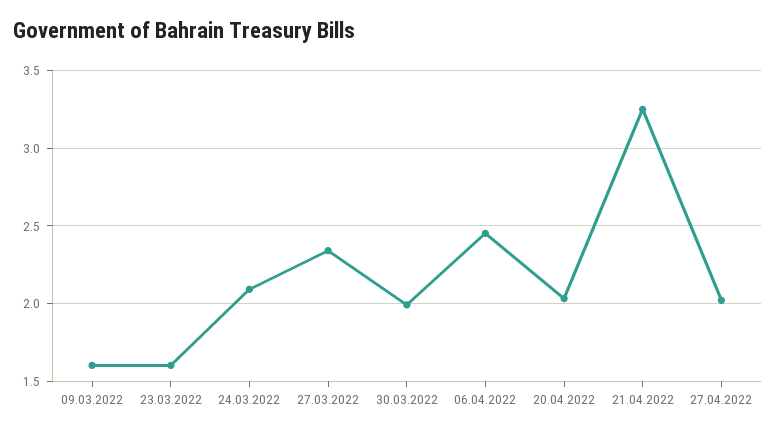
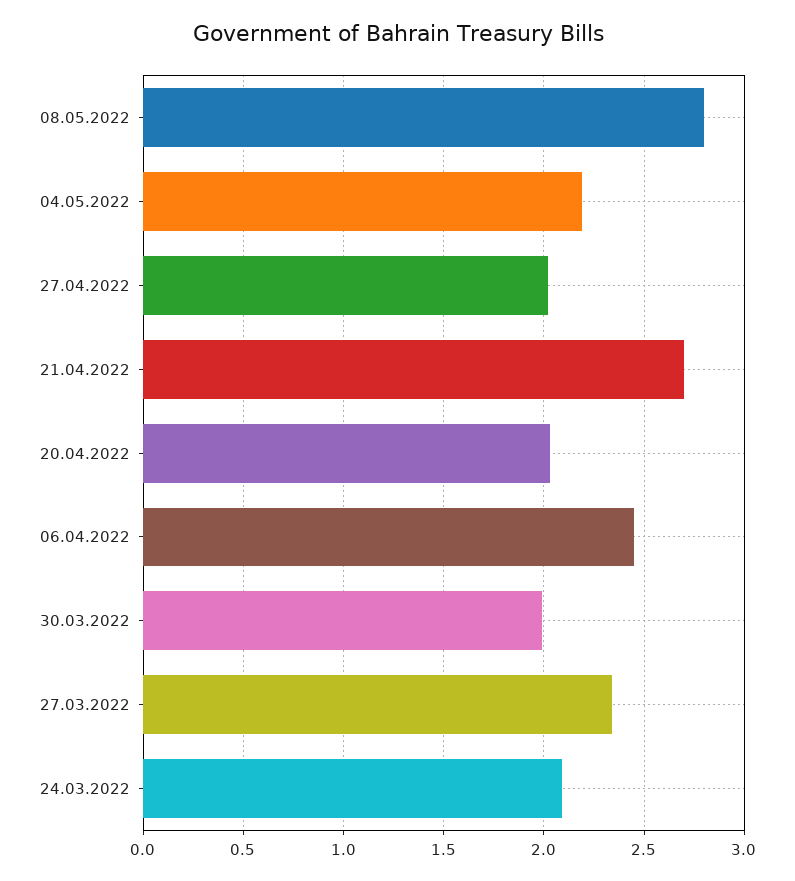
09.03.2022: 1.6 -> none
23.03.2022: 1.6 -> none
21.04.2022: 3.25 -> 2.7
08.05.2022: none -> 2.8
04.05.2022: none -> 2.2

